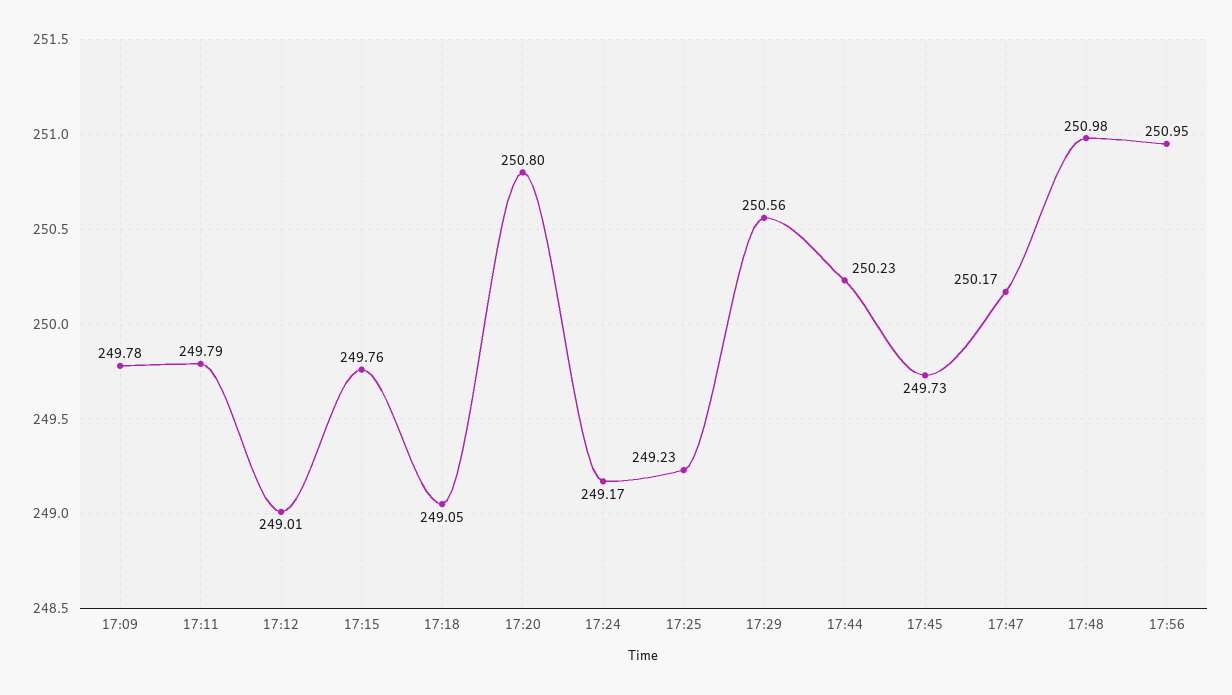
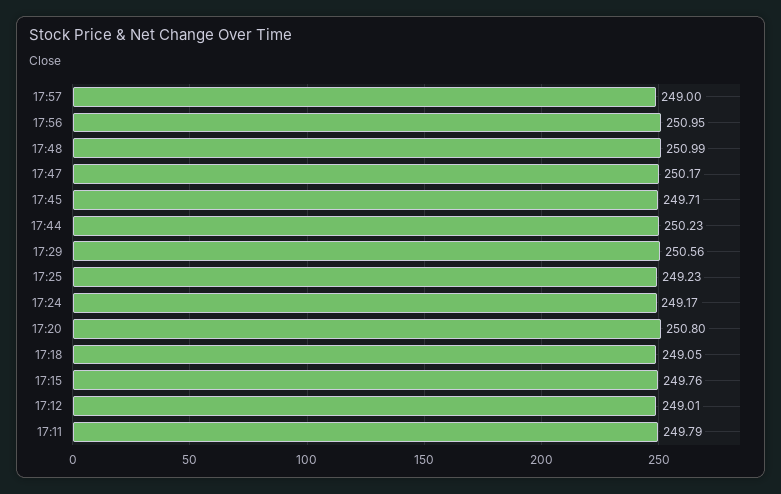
17:09: 249.78 -> none
17:45: 249.73 -> 249.71
17:48: 250.98 -> 250.99
17:57: none -> 249

